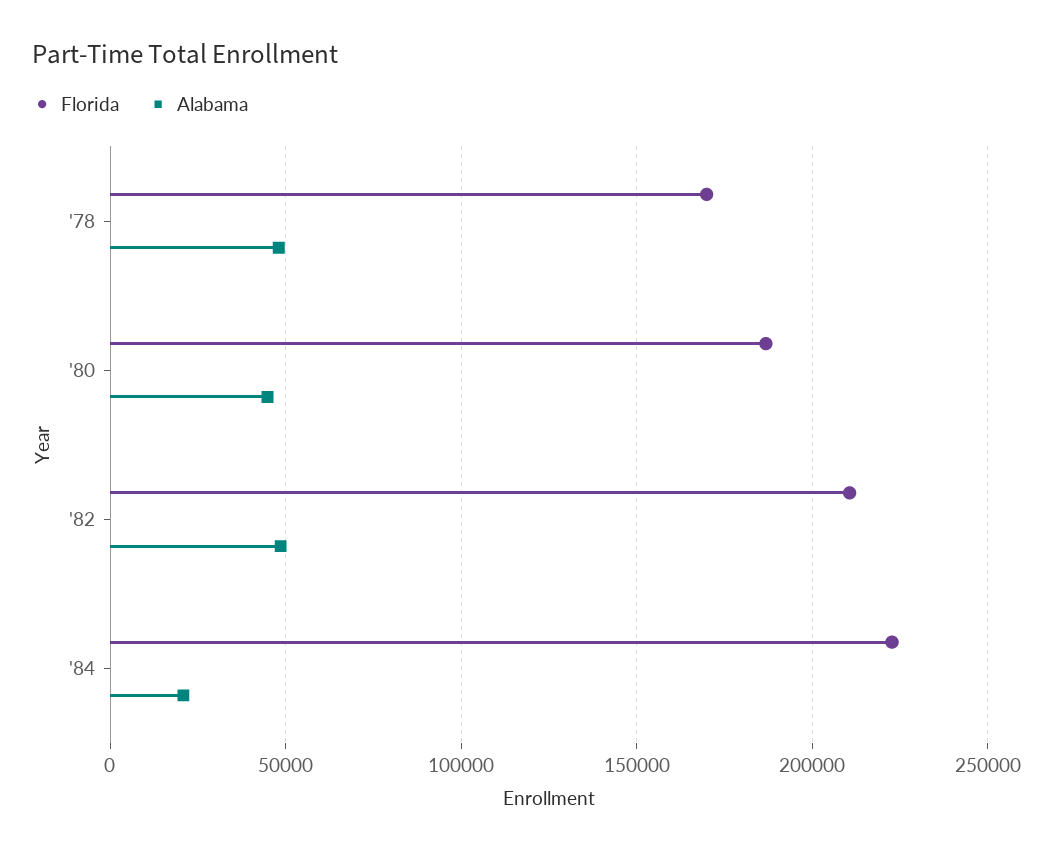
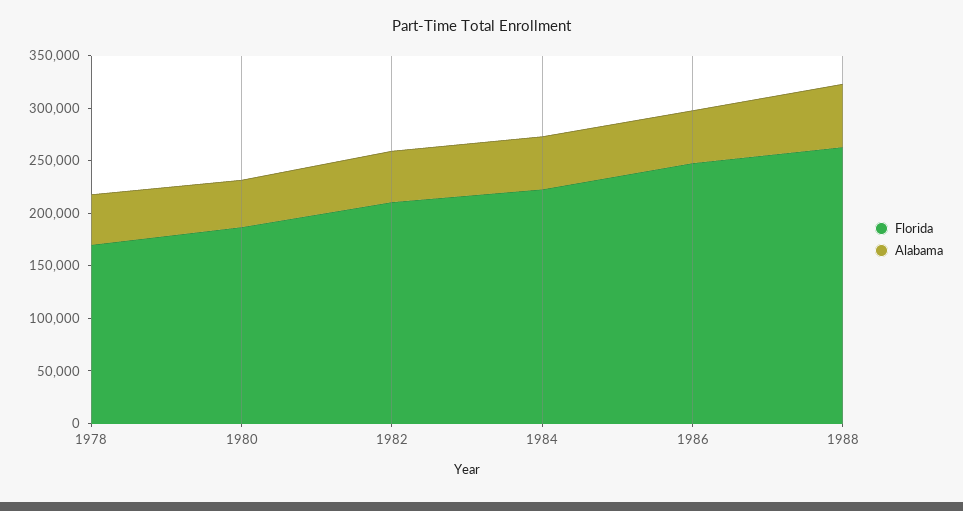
Alabama, '84: 20000 -> 50000
Florida, 1986: none -> 250000
Alabama, 1986: none -> 50000
Florida, 1988: none -> 260000
Alabama, 1988: none -> 60000

